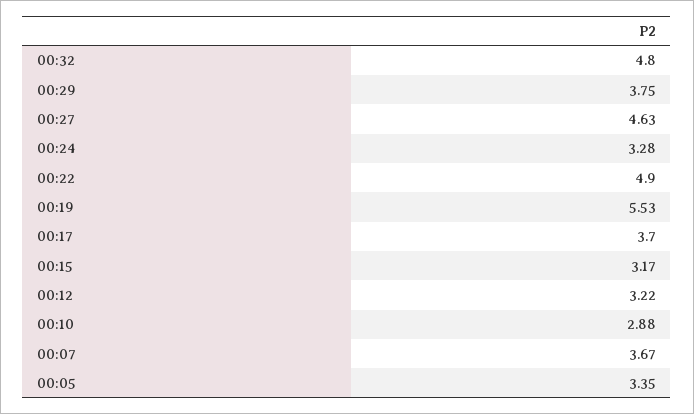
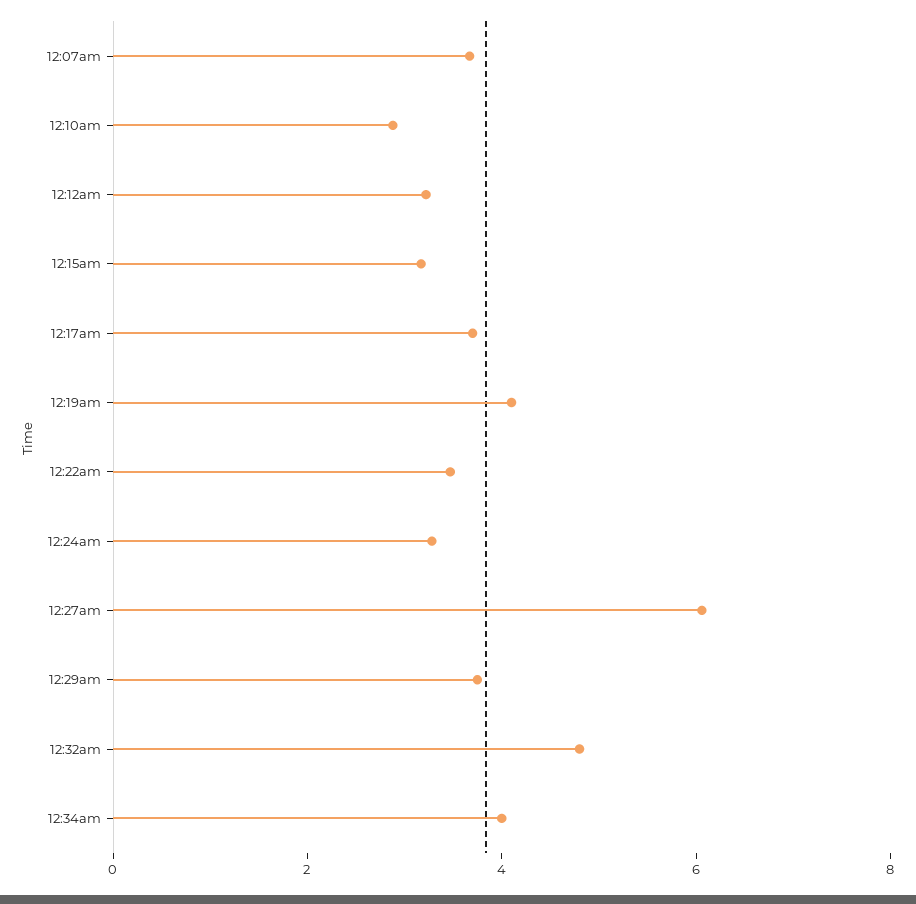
00:27: 4.63 -> 6
00:22: 4.9 -> 3.5
00:19: 5.53 -> 4
00:05: 3.35 -> none
12:34am: none -> 4

